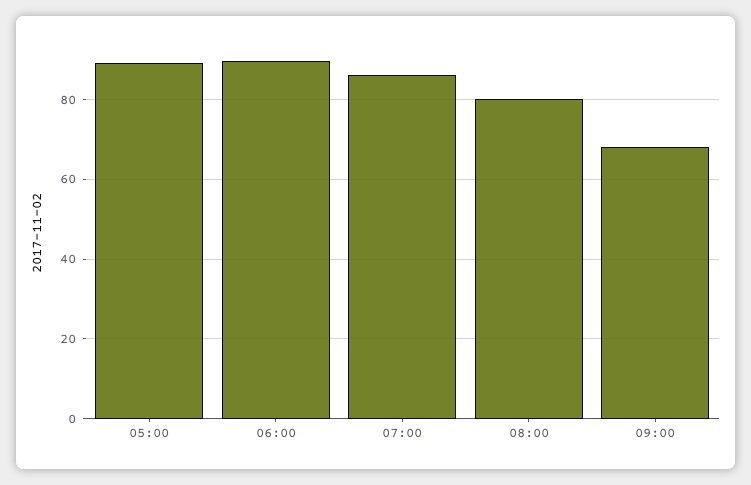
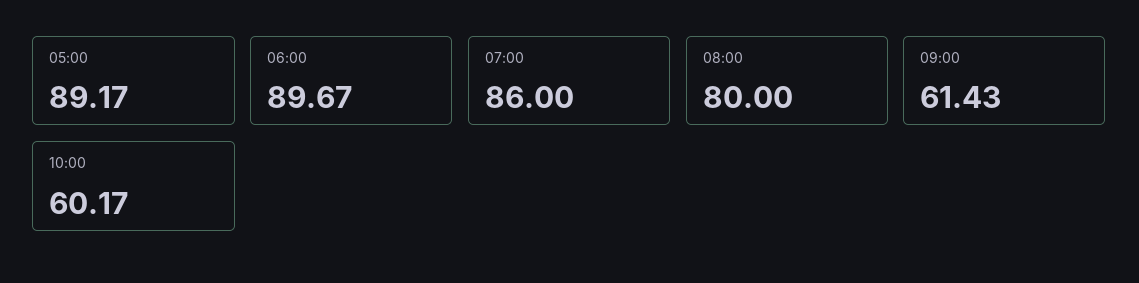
09:00: 68 -> 61.43
10:00: none -> 60.17

